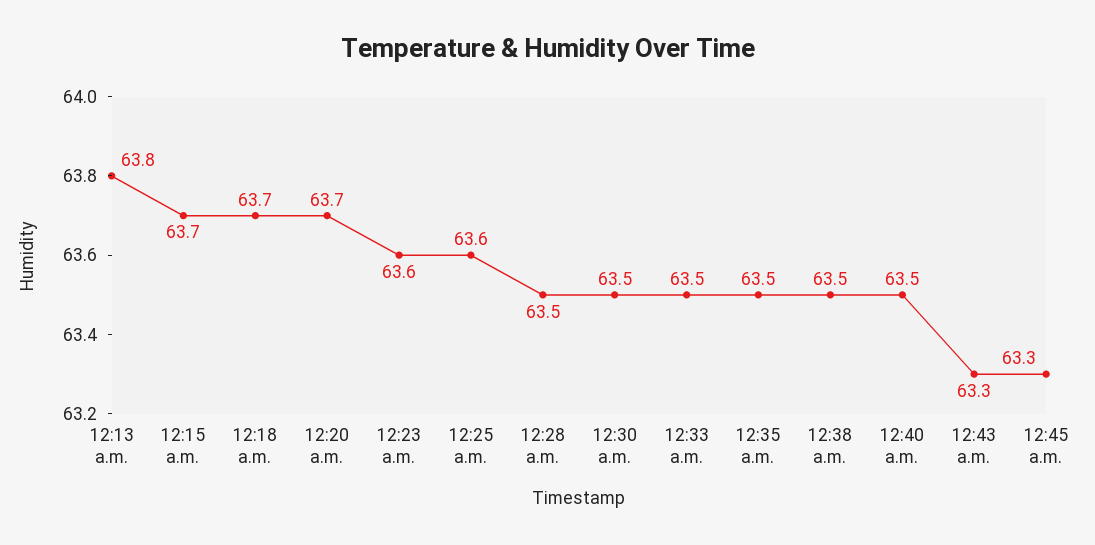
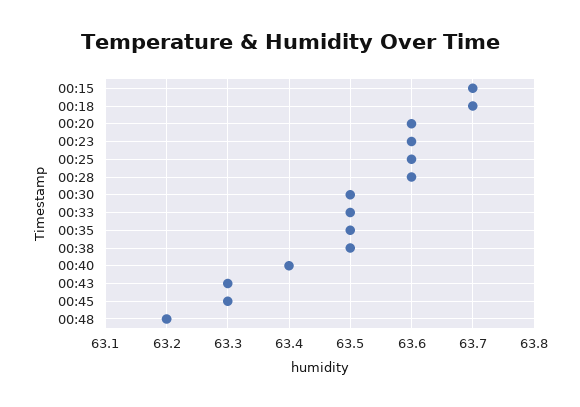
12:13 a.m.: 63.8 -> none
12:20 a.m.: 63.7 -> 63.6
12:28 a.m.: 63.5 -> 63.6
12:40 a.m.: 63.5 -> 63.4
00:48: none -> 63.2

